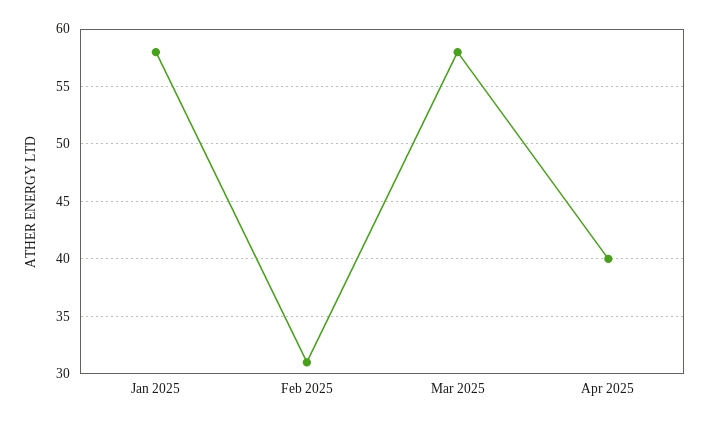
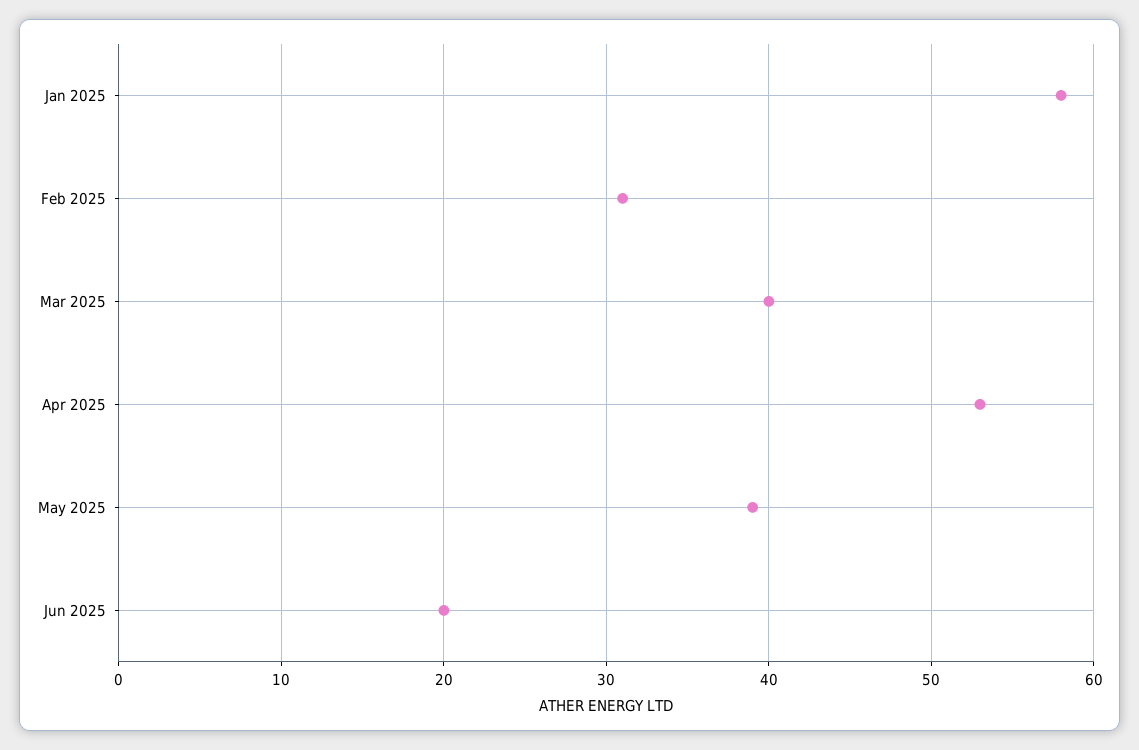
Mar 2025: 58 -> 40
Apr 2025: 40 -> 53
May 2025: none -> 39
Jun 2025: none -> 20

